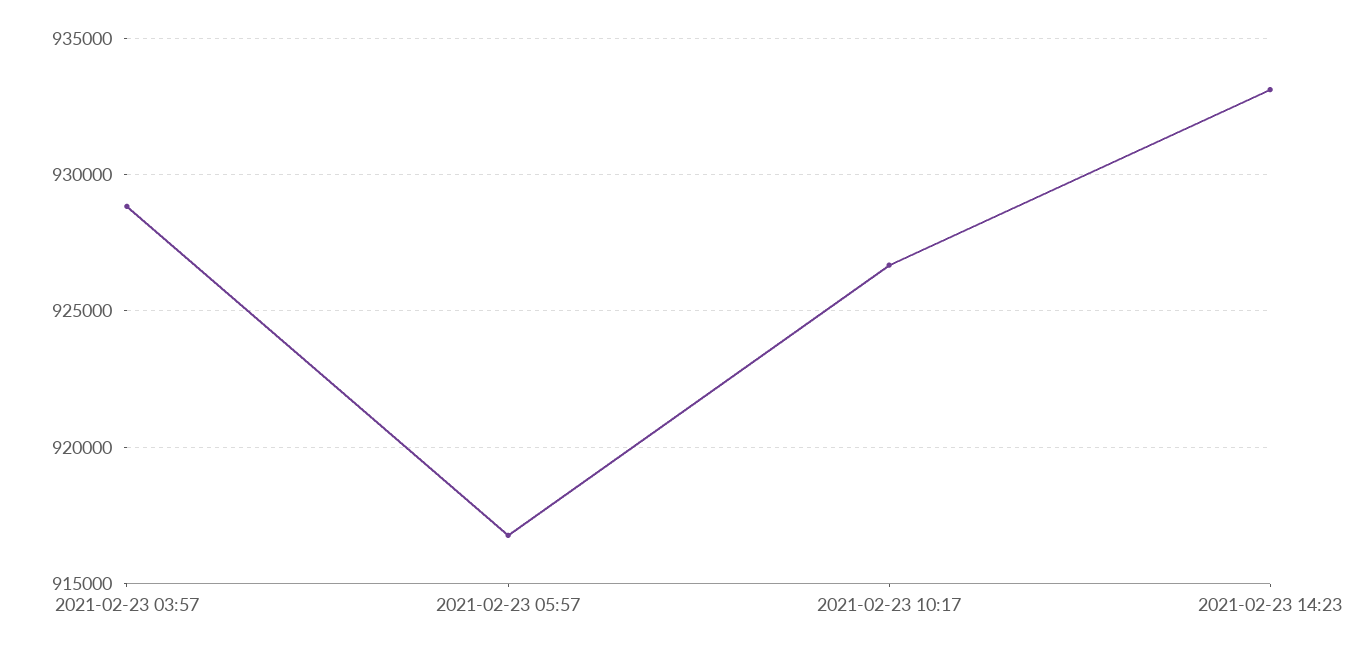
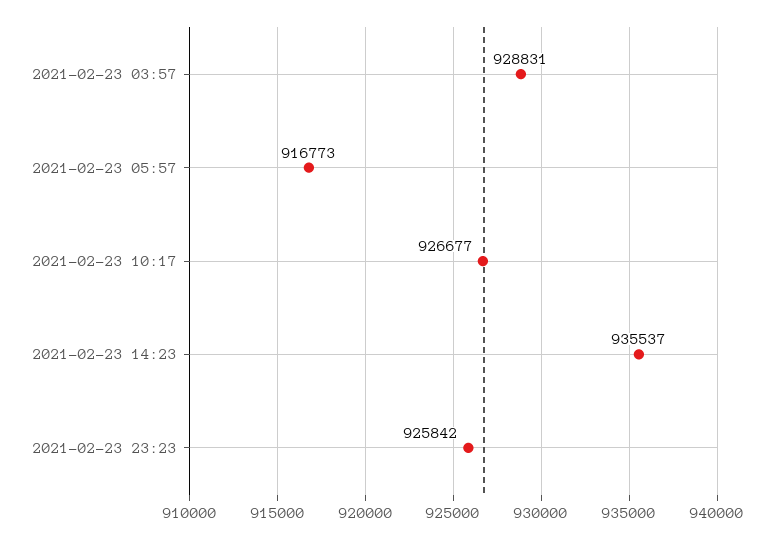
2021-02-23 14:23: 933000 -> 935537
2021-02-23 23:23: none -> 925842

